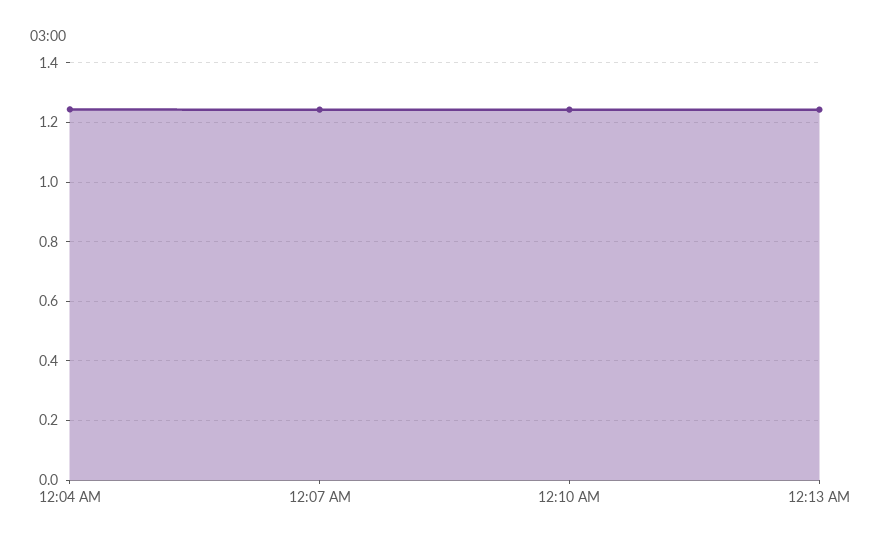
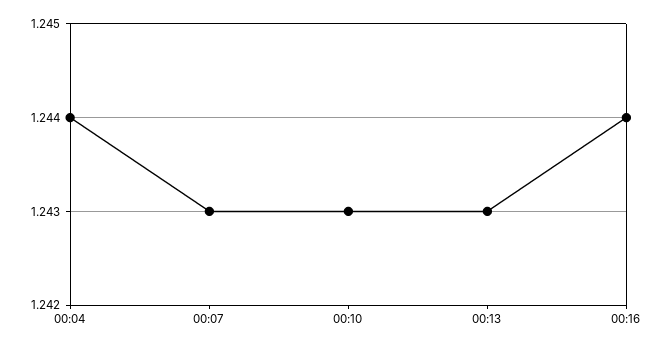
00:16: none -> 1.244

